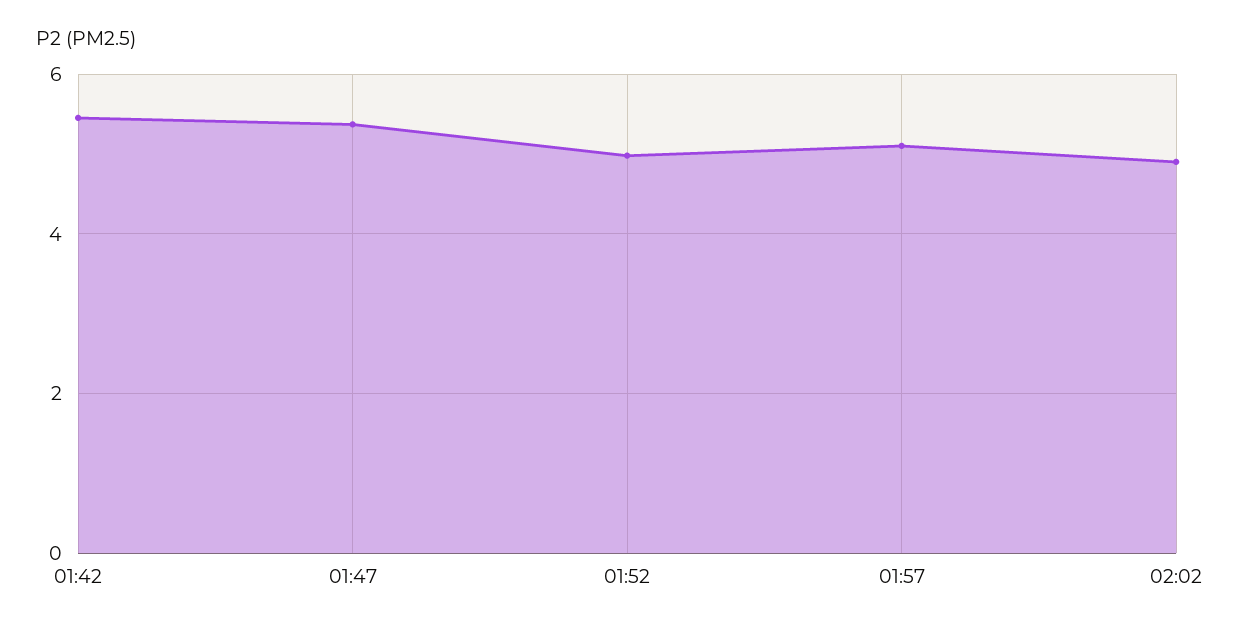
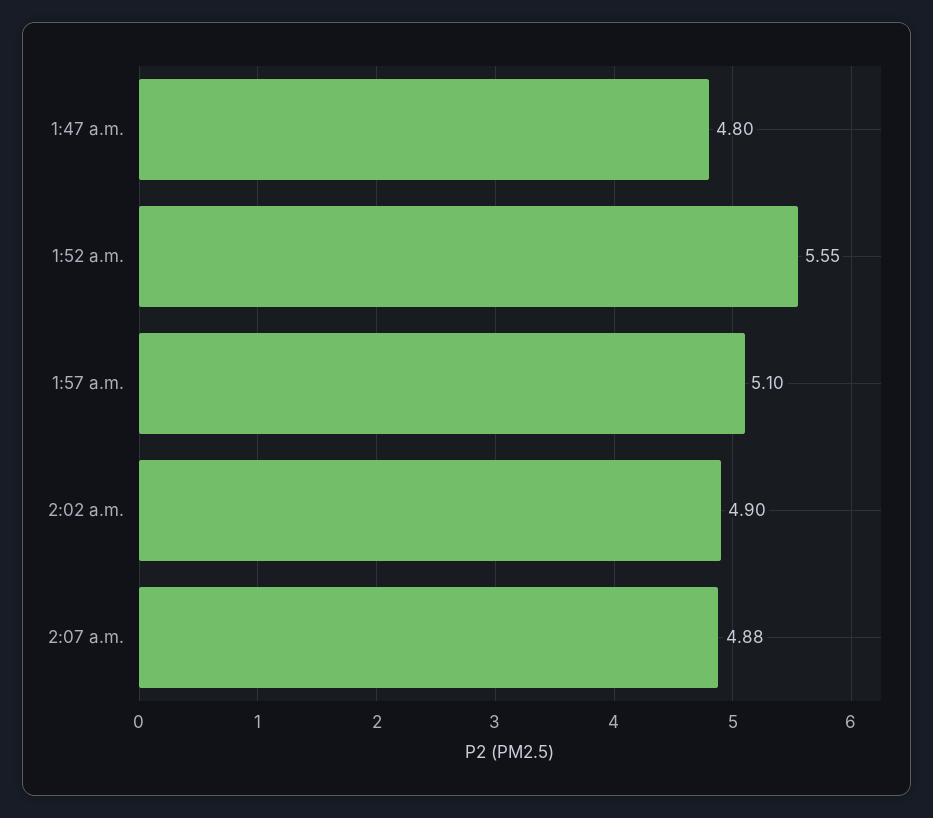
01:42: 5.4 -> none
01:47: 5.4 -> 4.8
01:52: 5 -> 5.55
2:07 a.m.: none -> 4.88

